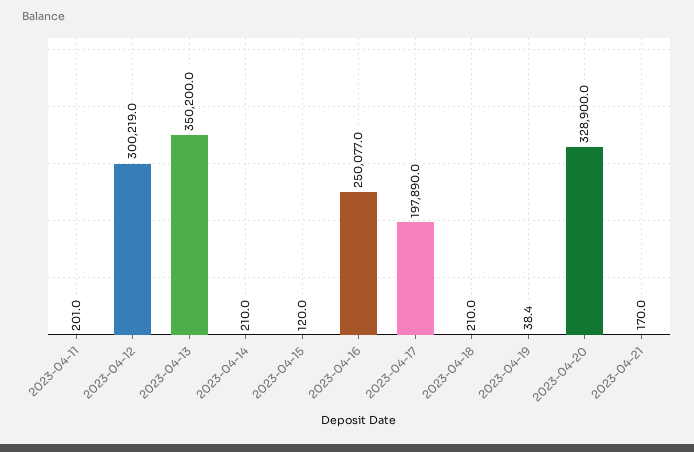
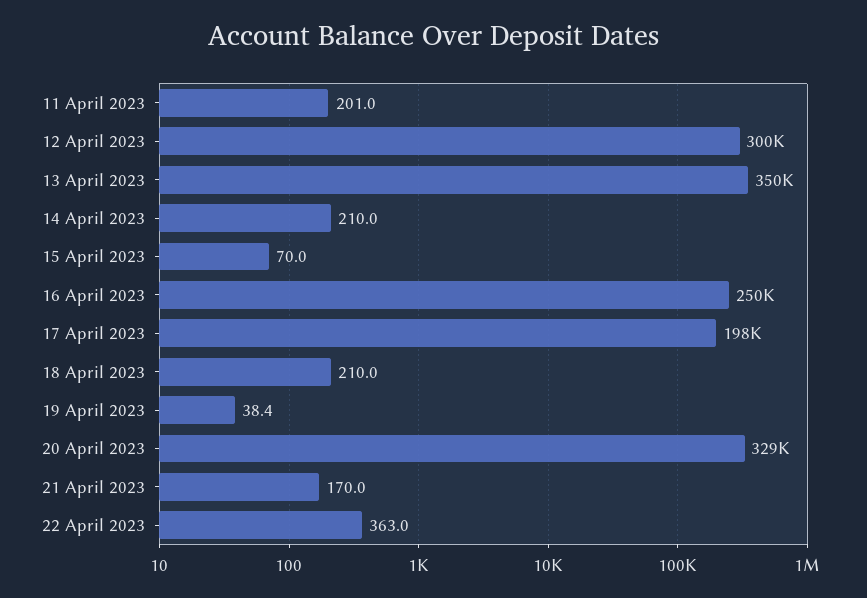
2023-04-15: 120 -> 70
22 April 2023: none -> 363

